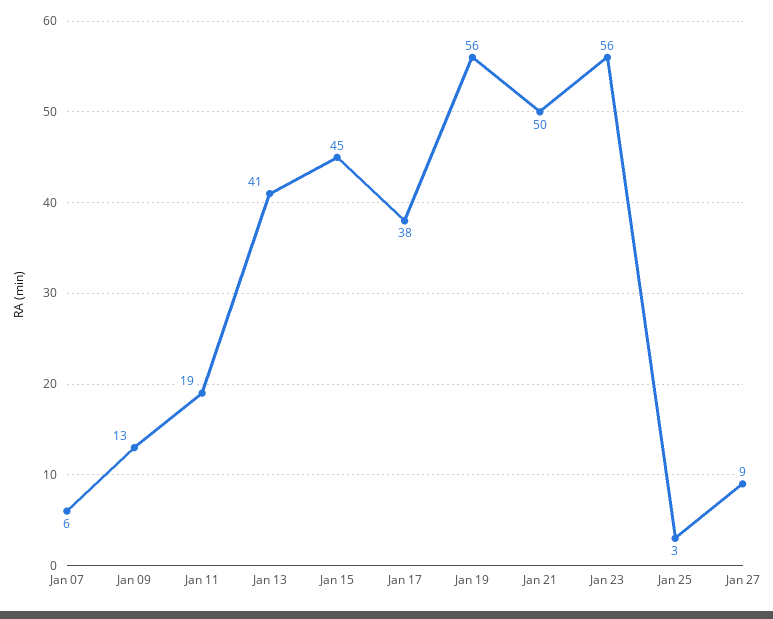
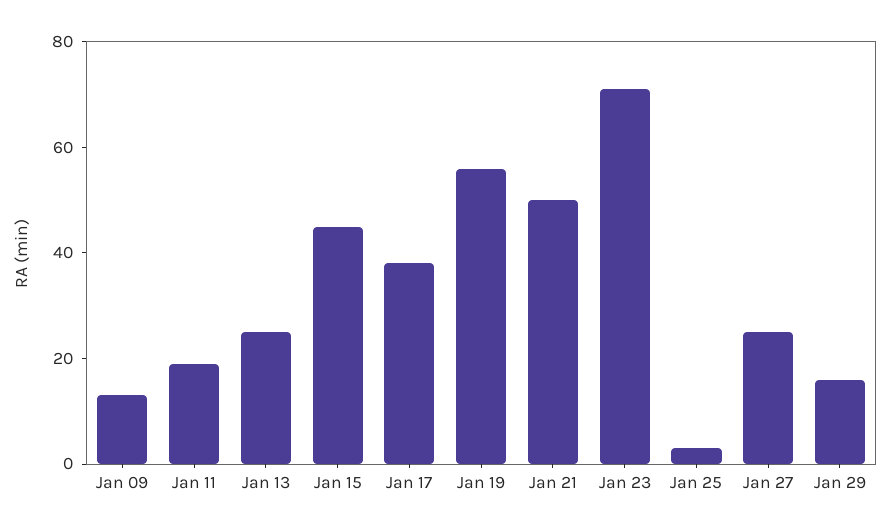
Jan 07: 6 -> none
Jan 13: 41 -> 25
Jan 23: 56 -> 70
Jan 27: 9 -> 25
Jan 29: none -> 15

